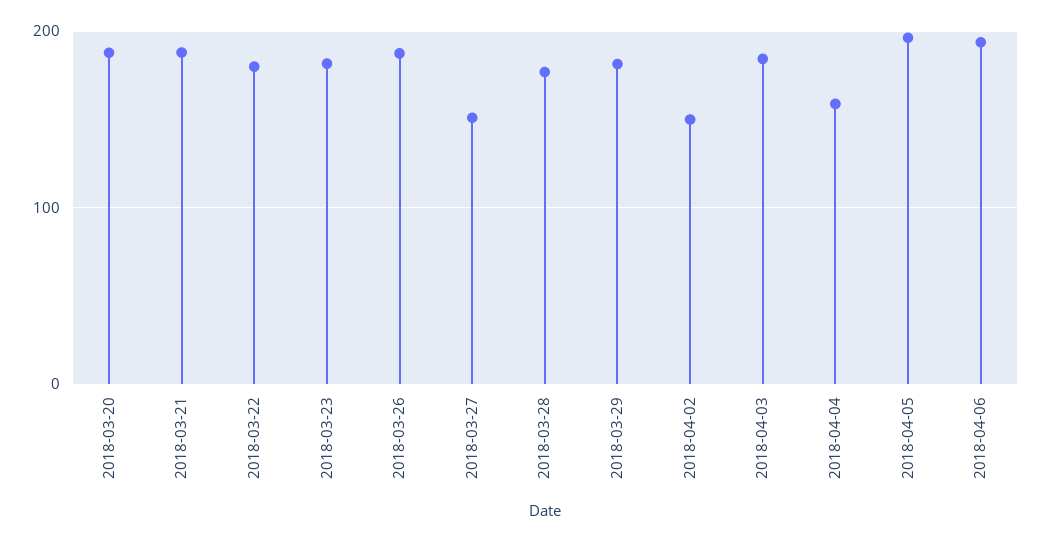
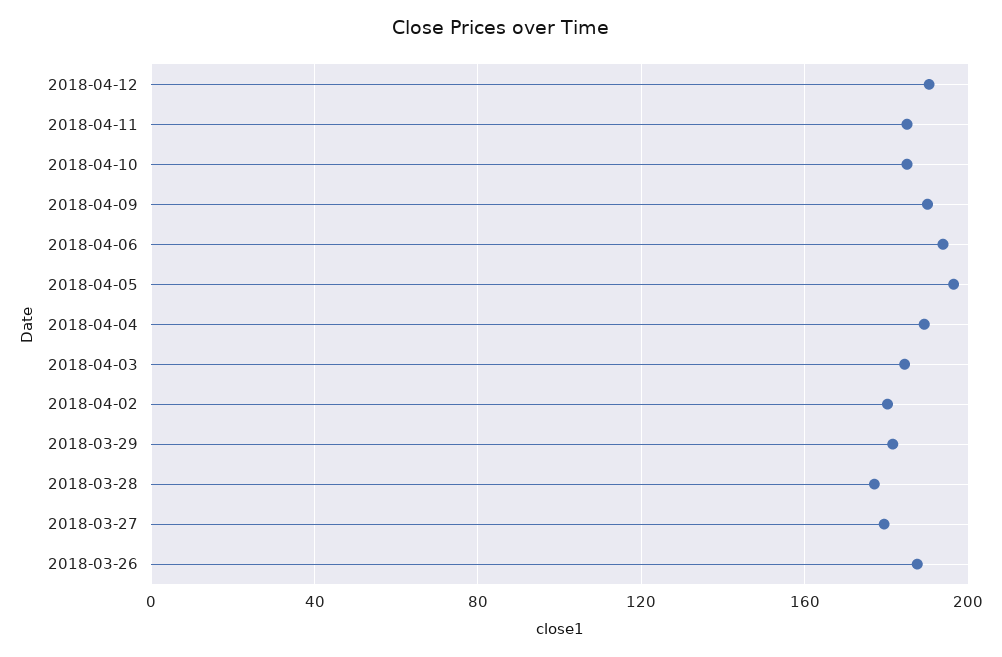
2018-03-20: 190 -> none
2018-03-21: 190 -> none
2018-03-22: 180 -> none
2018-03-23: 180 -> none
2018-03-27: 150 -> 180
2018-04-02: 150 -> 180
2018-04-04: 160 -> 190
2018-04-12: none -> 190
2018-04-11: none -> 185
2018-04-10: none -> 185
2018-04-09: none -> 190

